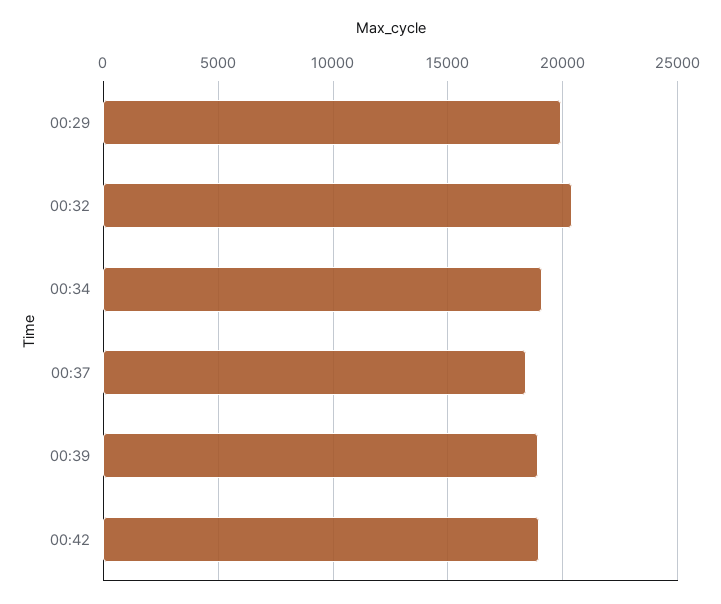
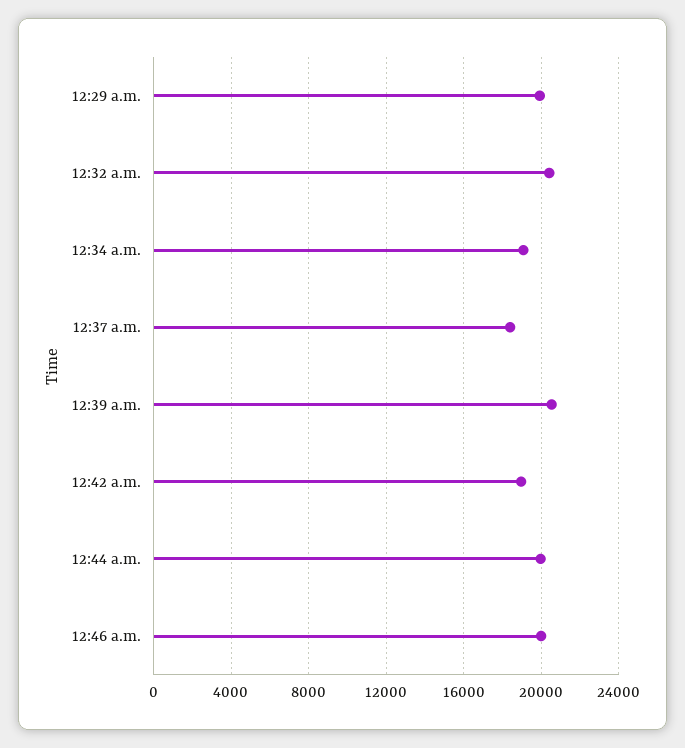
00:39: 19000 -> 20500
12:44 a.m.: none -> 20000
12:46 a.m.: none -> 20000

